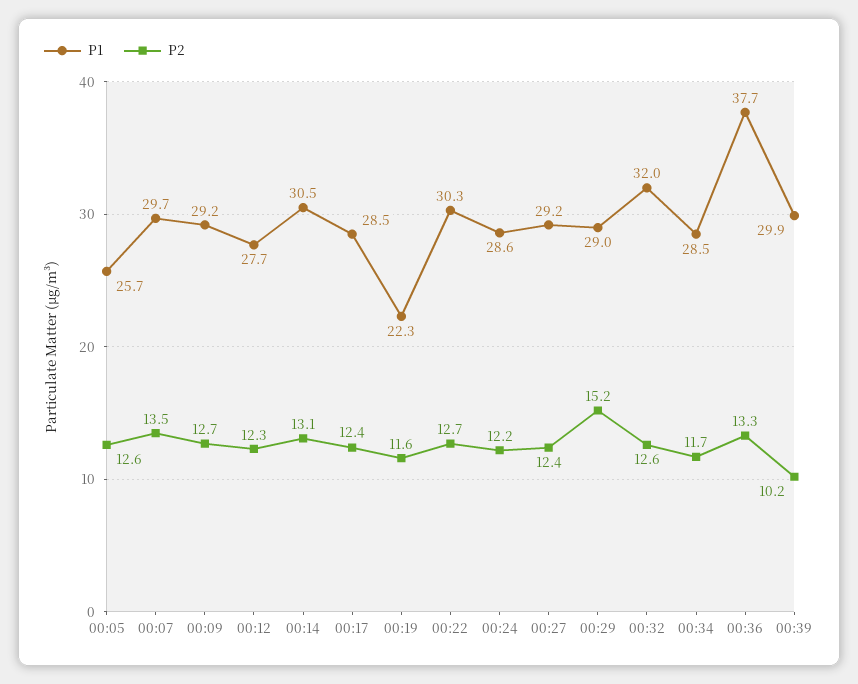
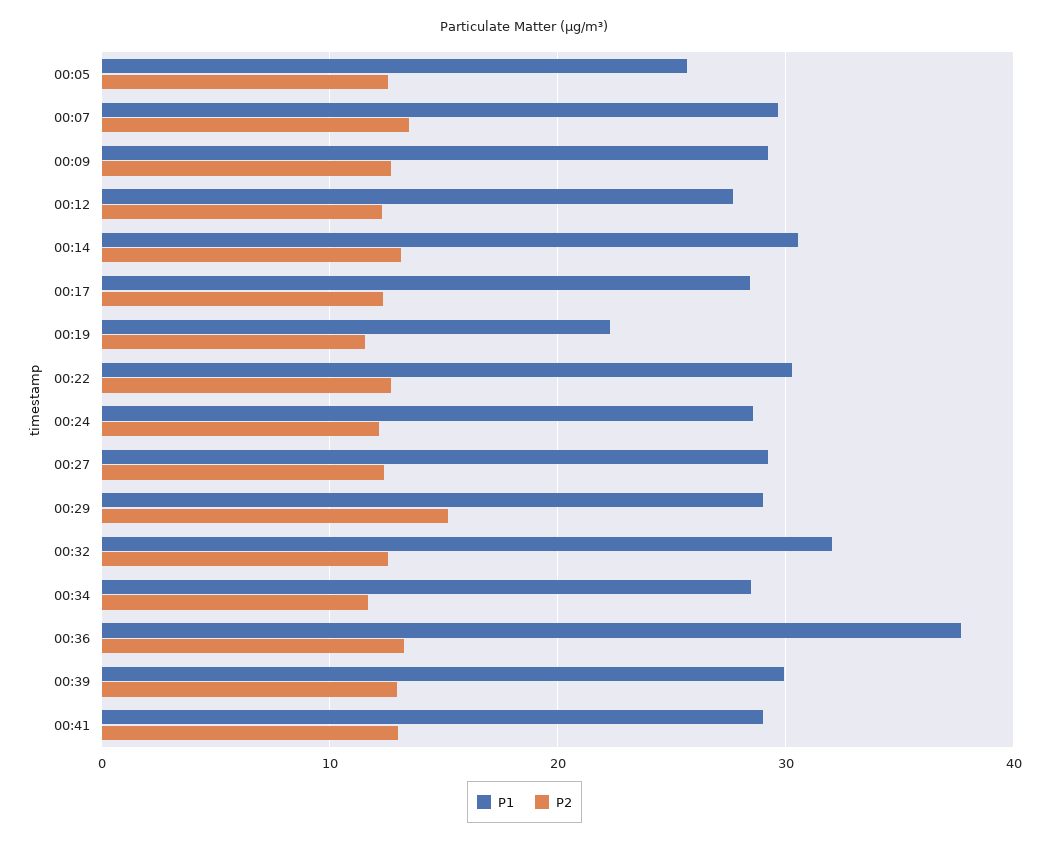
P2, 00:39: 10.2 -> 13
P1, 00:41: none -> 29
P2, 00:41: none -> 13

